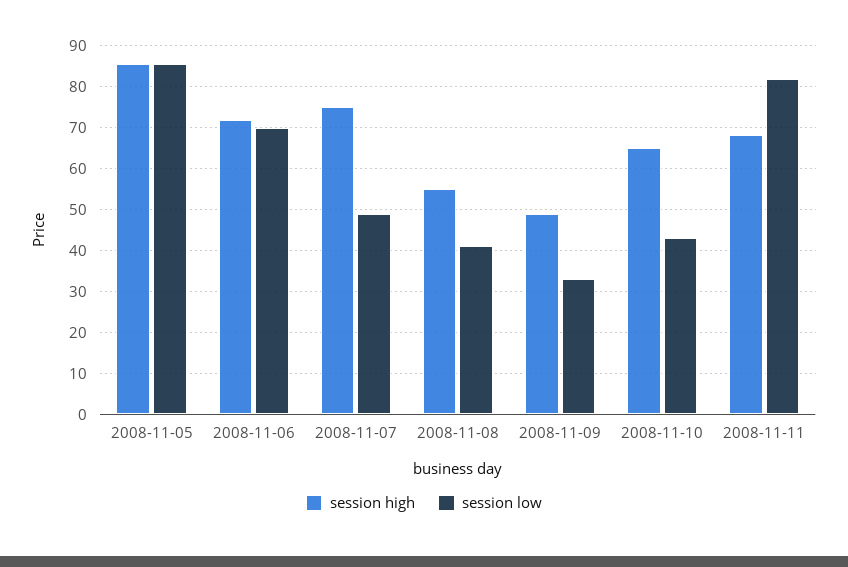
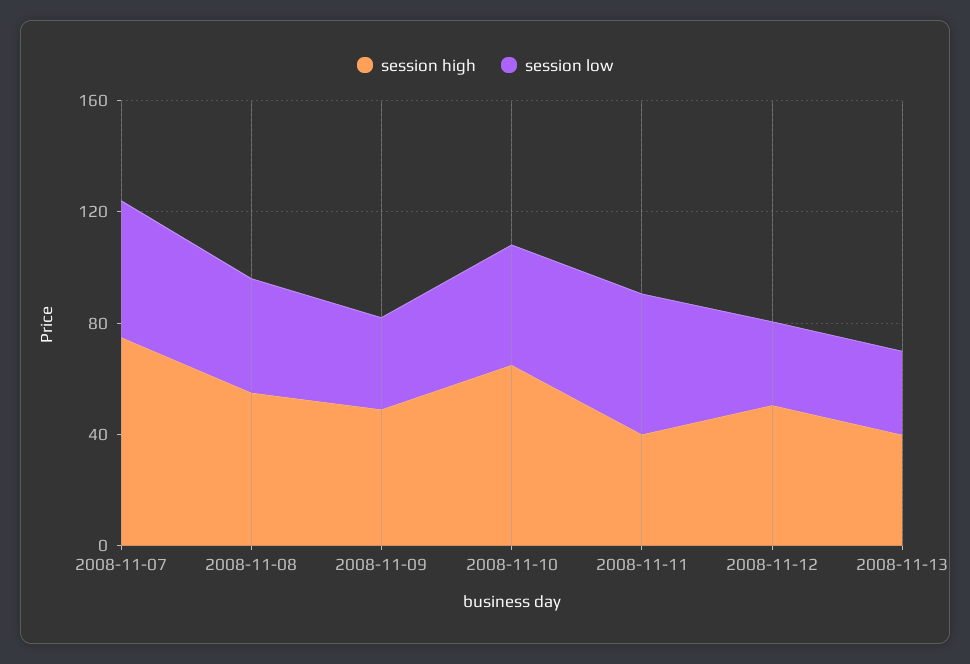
session high, 2008-11-05: 86 -> none
session low, 2008-11-05: 86 -> none
session high, 2008-11-06: 72 -> none
session low, 2008-11-06: 70 -> none
session high, 2008-11-11: 68 -> 40
session low, 2008-11-11: 82 -> 50
session high, 2008-11-12: none -> 50
session low, 2008-11-12: none -> 30
session high, 2008-11-13: none -> 40
session low, 2008-11-13: none -> 30

